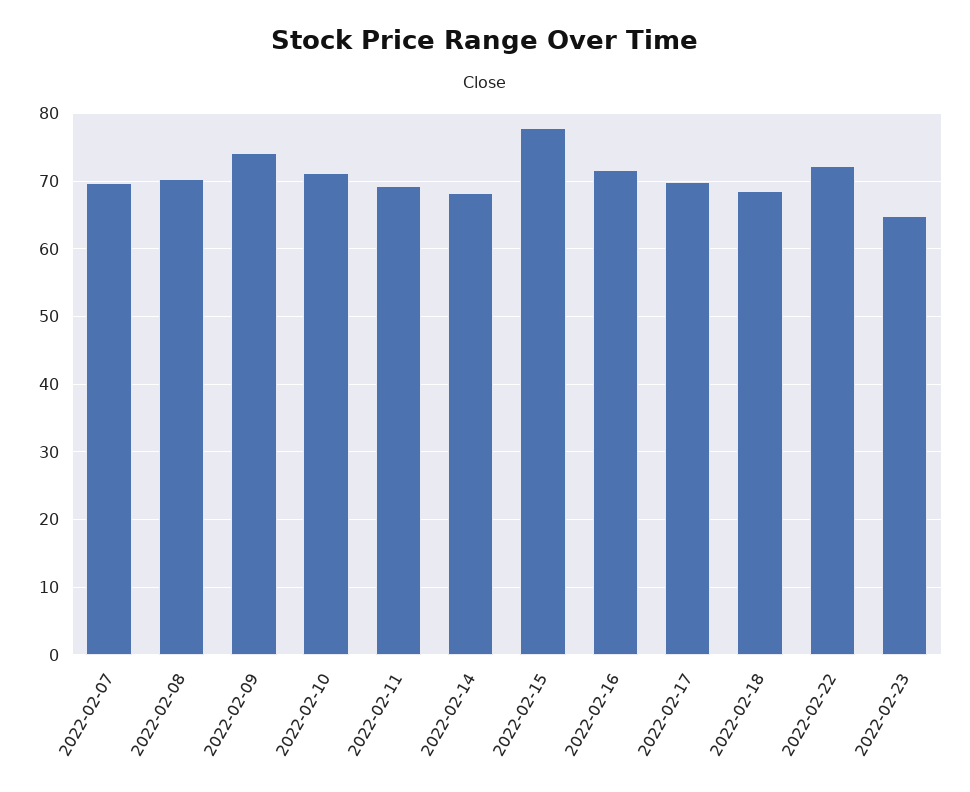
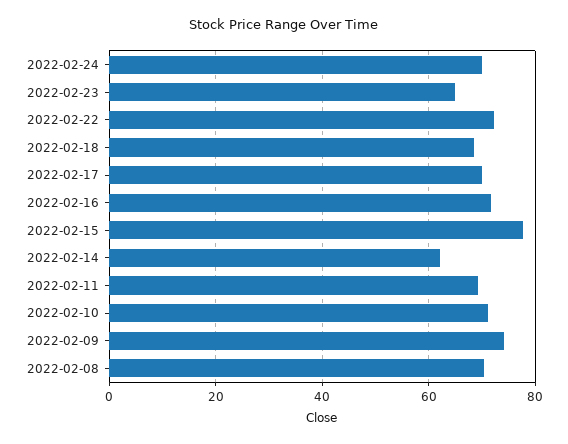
2022-02-07: 70 -> none
2022-02-14: 68 -> 62
2022-02-24: none -> 70

